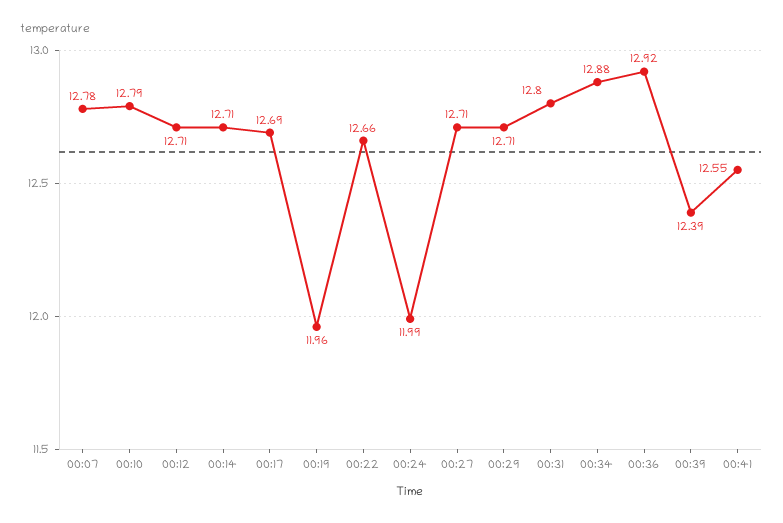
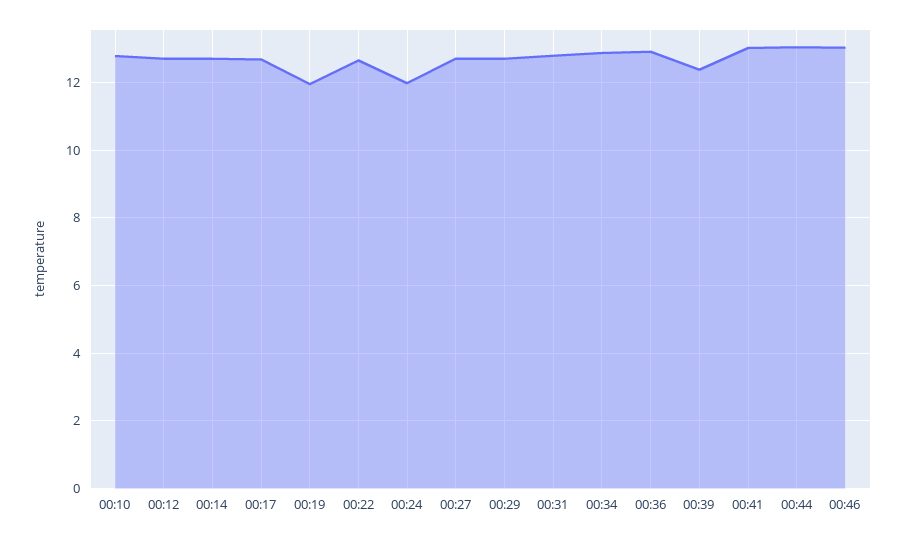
00:07: 12.78 -> none
00:41: 12.55 -> 13
00:44: none -> 13
00:46: none -> 13

